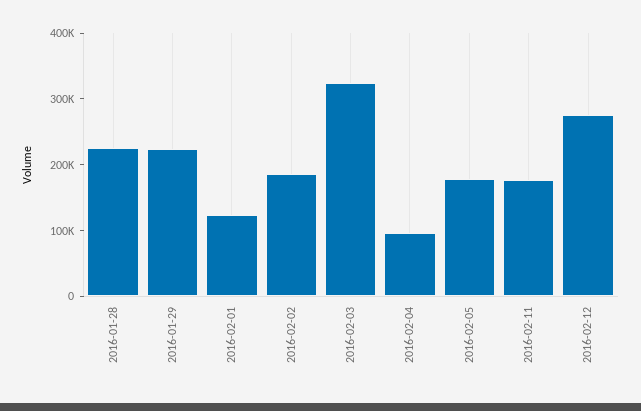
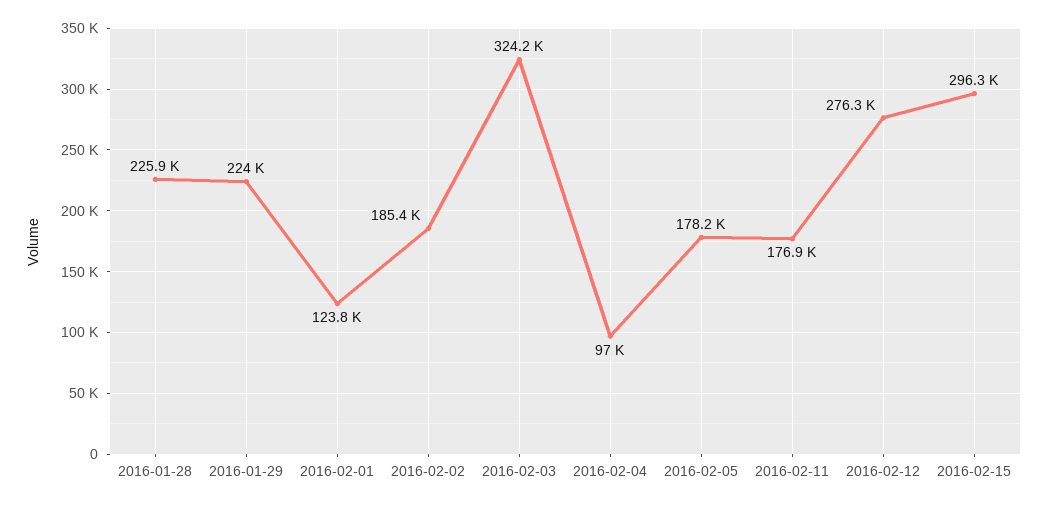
2016-02-15: none -> 296300

